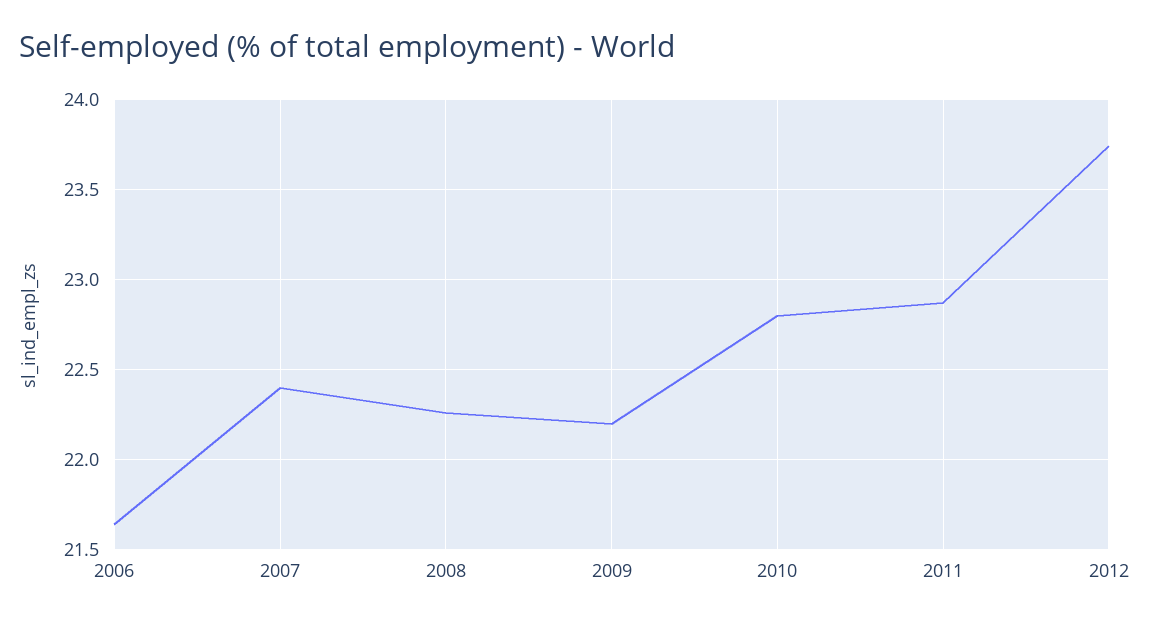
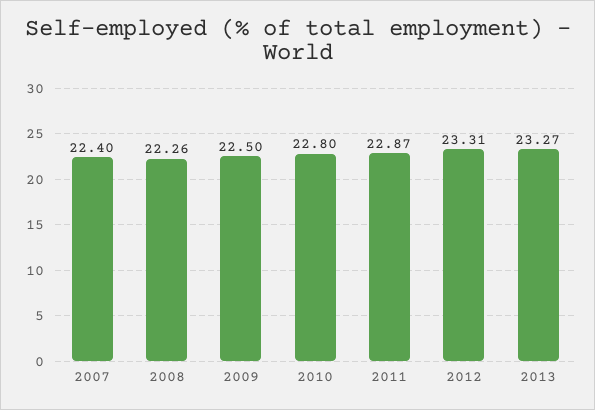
2006: 21.65 -> none
2009: 22.2 -> 22.5
2012: 23.75 -> 23.31
2013: none -> 23.27

